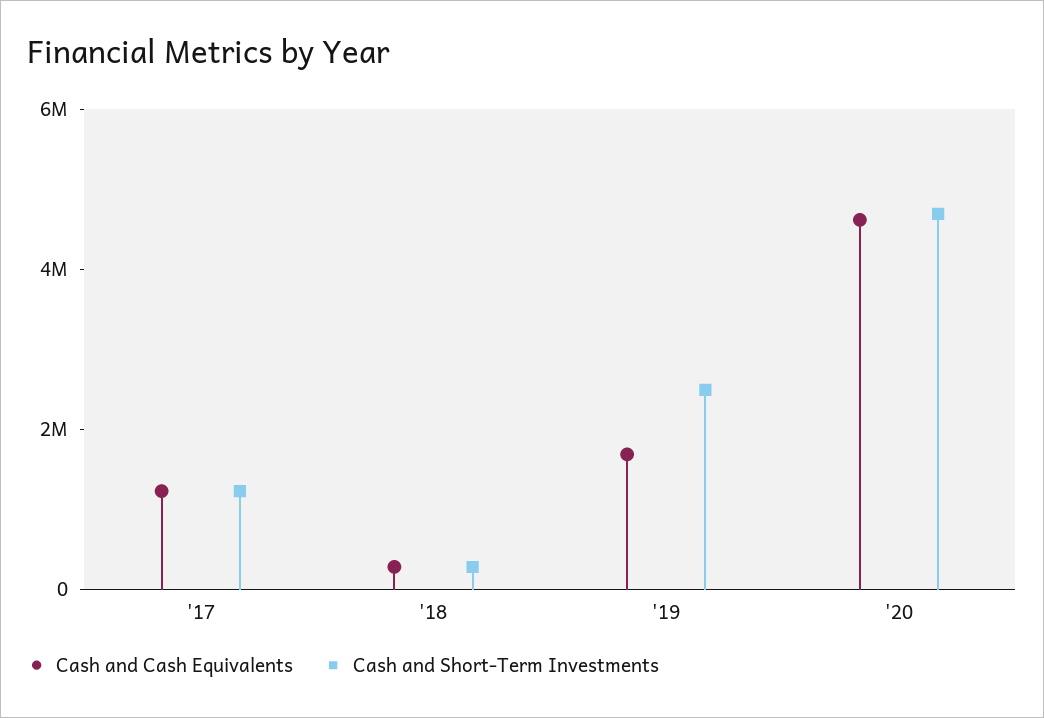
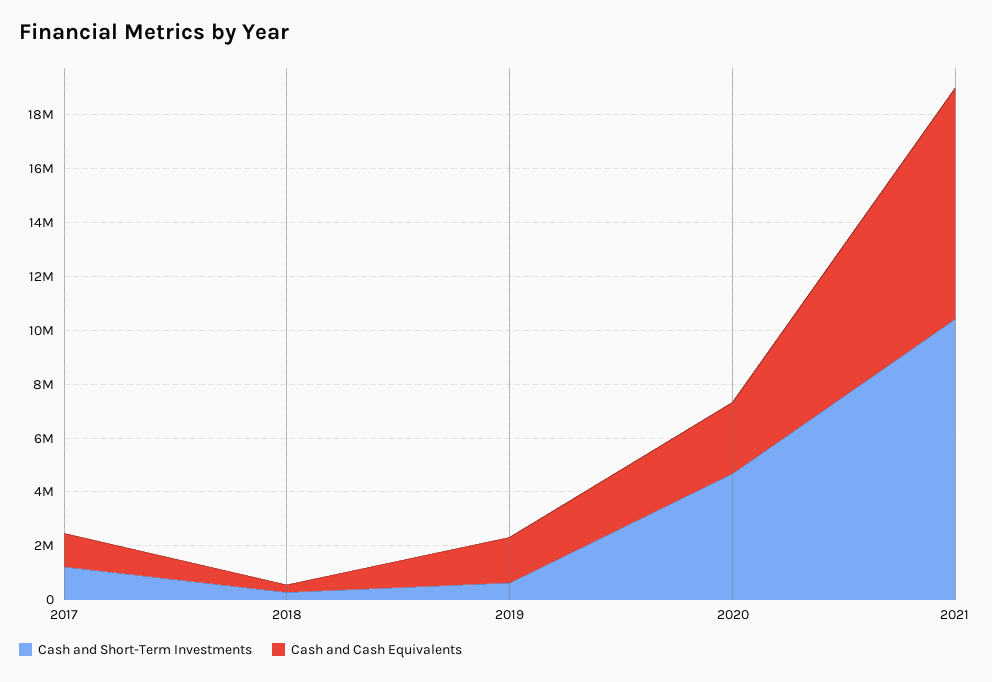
Cash and Short-Term Investments, '19: 2500000 -> 500000
Cash and Cash Equivalents, '20: 4500000 -> 2500000
Cash and Short-Term Investments, 2021: none -> 10500000
Cash and Cash Equivalents, 2021: none -> 8500000

